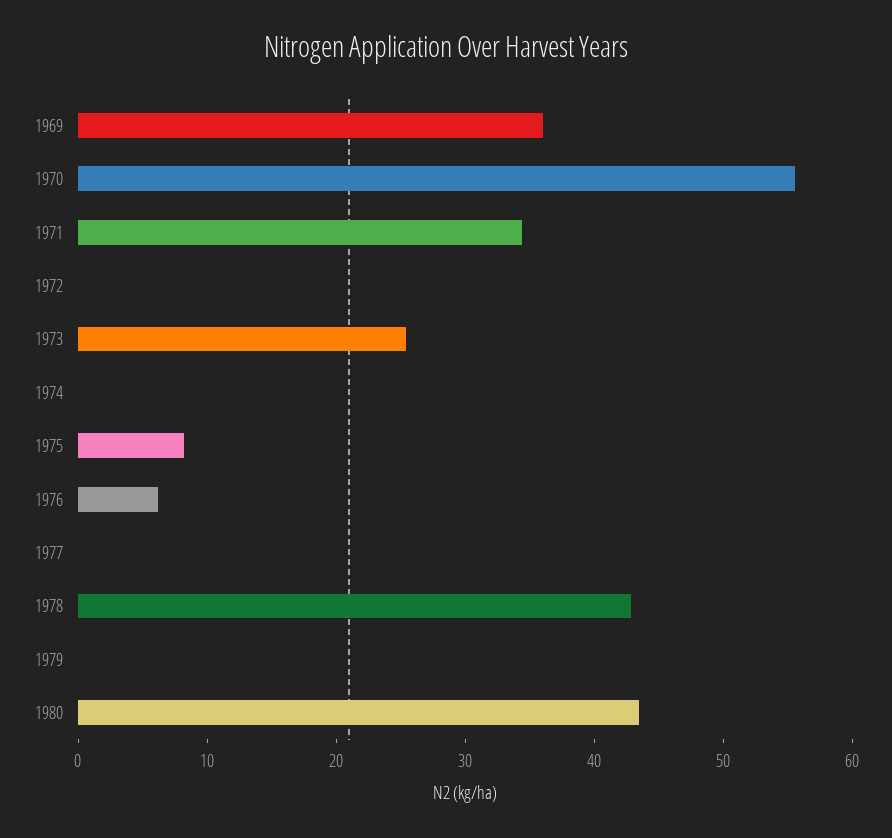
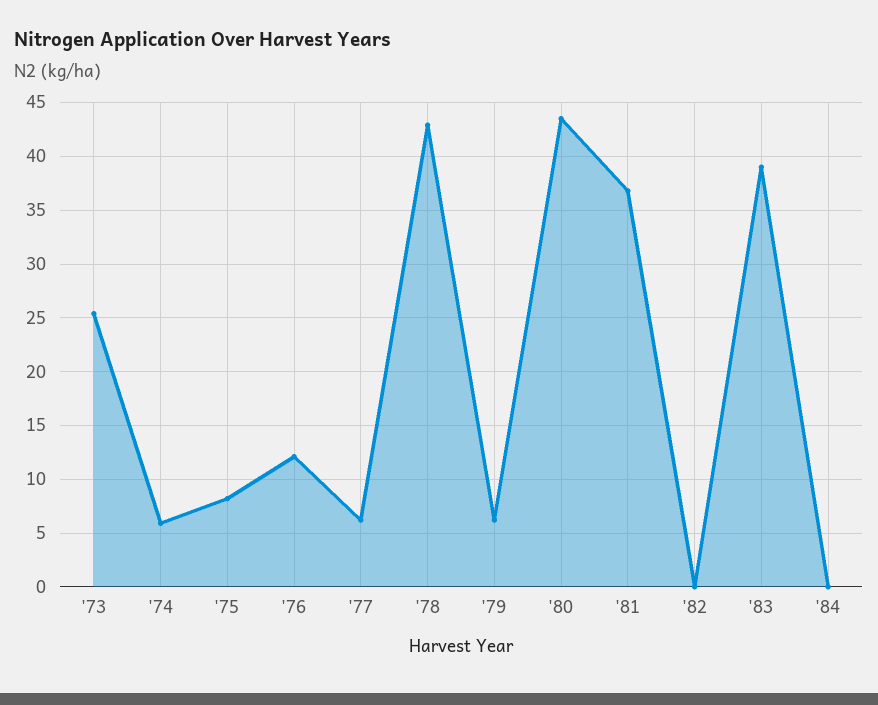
1969: 36 -> none
1970: 56 -> none
1971: 34 -> none
1972: 0 -> none
1974: 0 -> 6
1976: 6 -> 12
1977: 0 -> 6
1979: 0 -> 6
'81: none -> 37
'82: none -> 0
'83: none -> 39
'84: none -> 0

